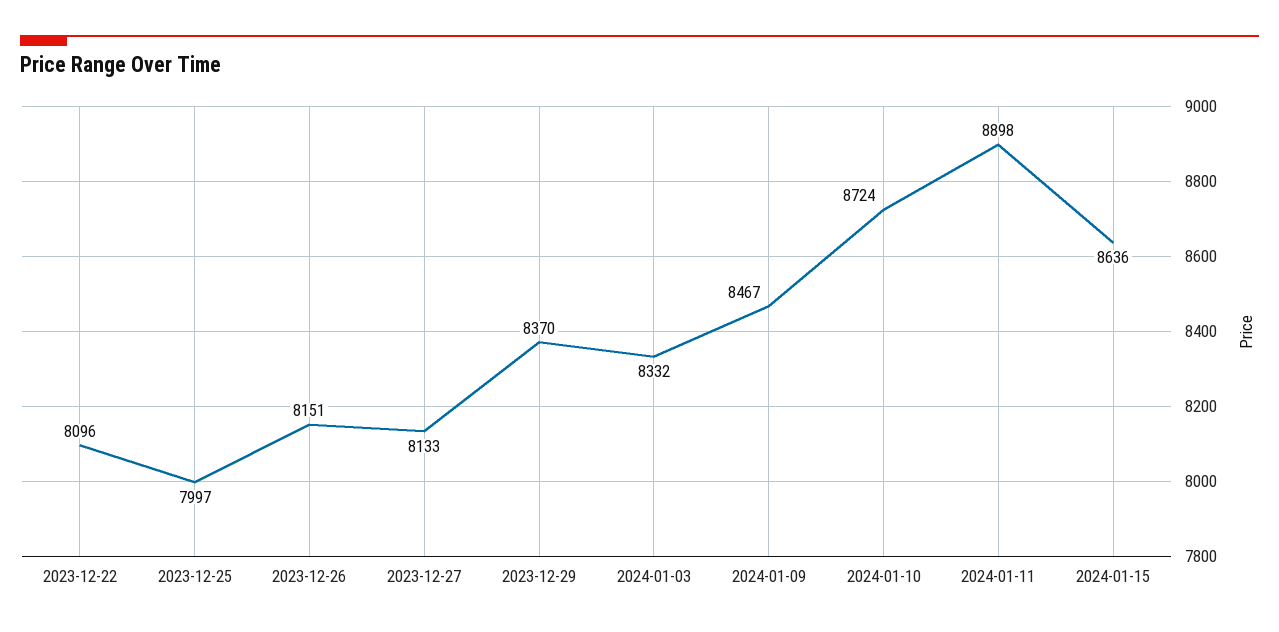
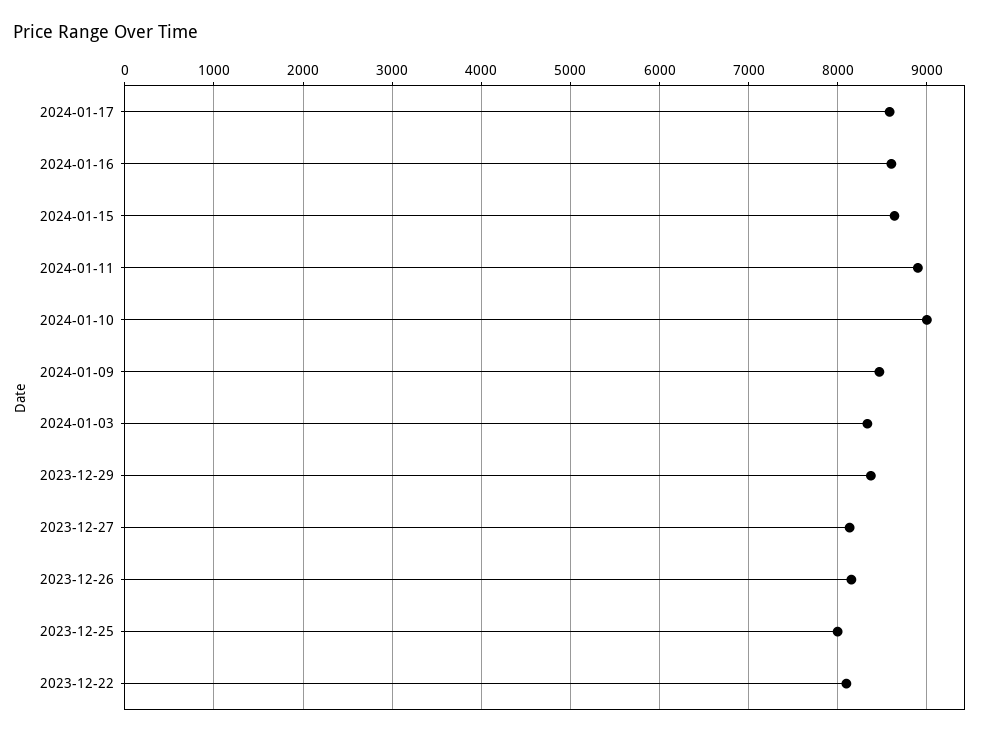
2024-01-10: 8724 -> 9000
2024-01-17: none -> 8600
2024-01-16: none -> 8600

